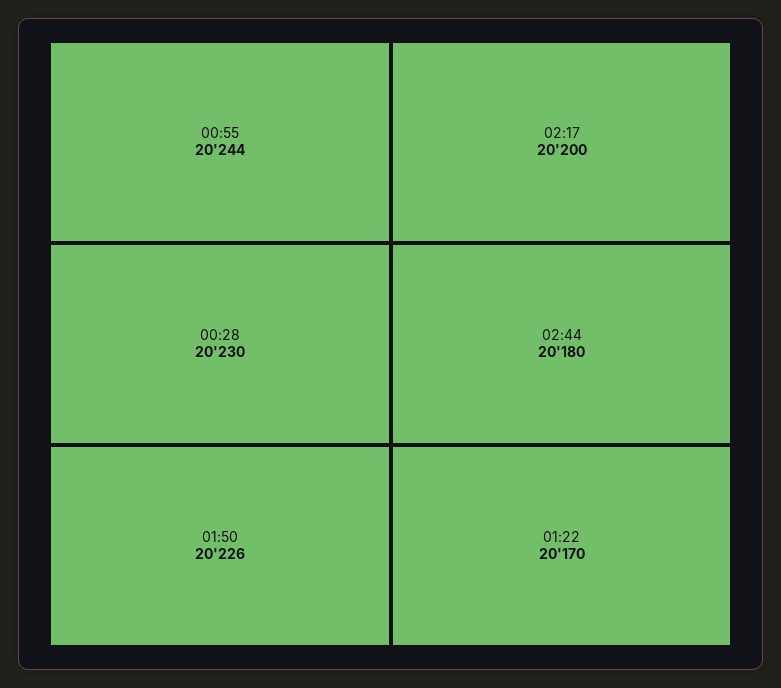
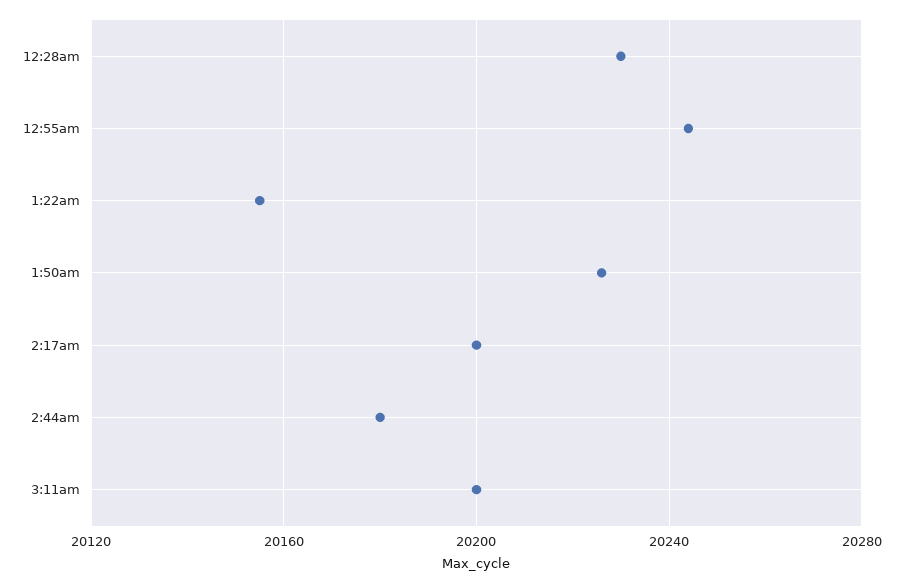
01:22: 20170 -> 20155
3:11am: none -> 20200

